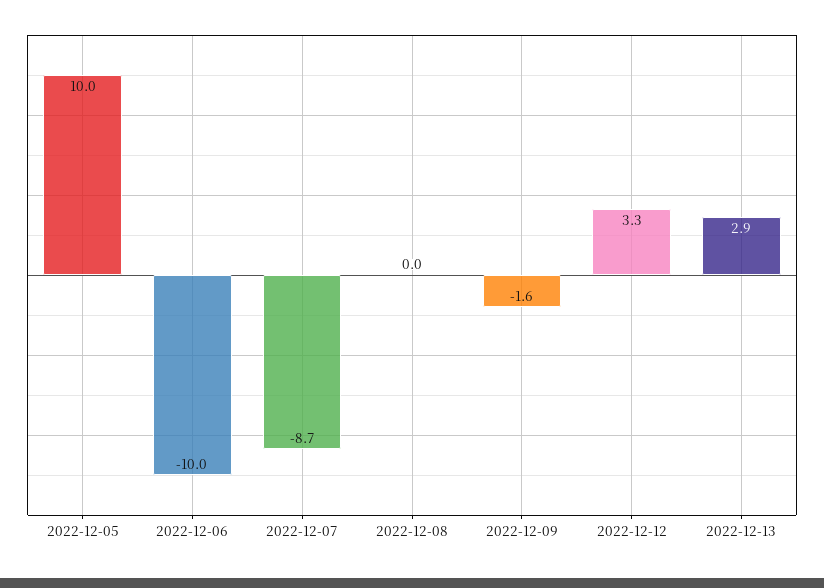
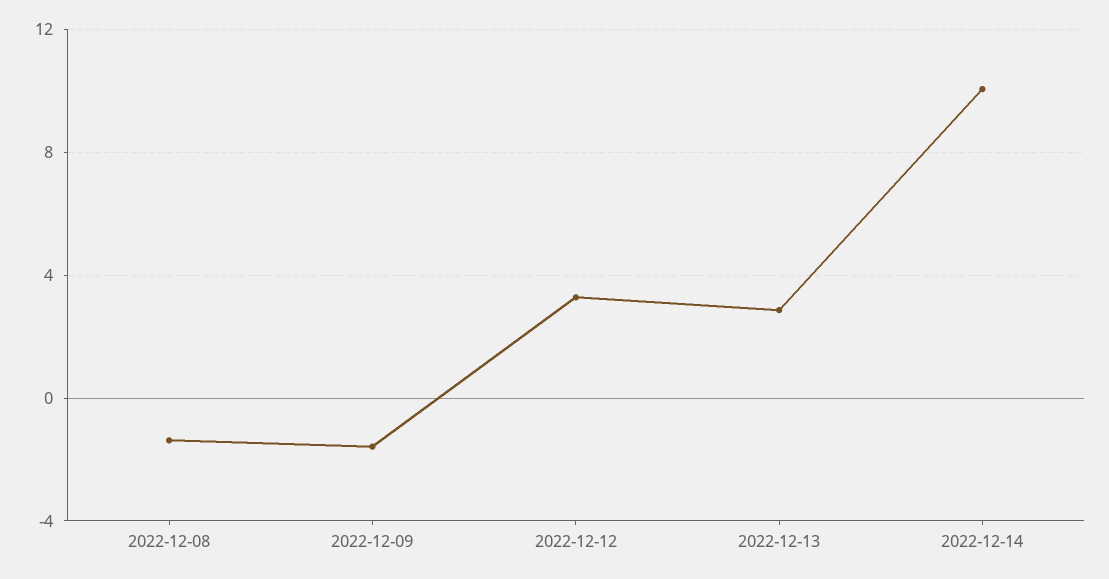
2022-12-05: 10 -> none
2022-12-06: -10 -> none
2022-12-07: -8.7 -> none
2022-12-08: 0 -> -1.5
2022-12-14: none -> 10

